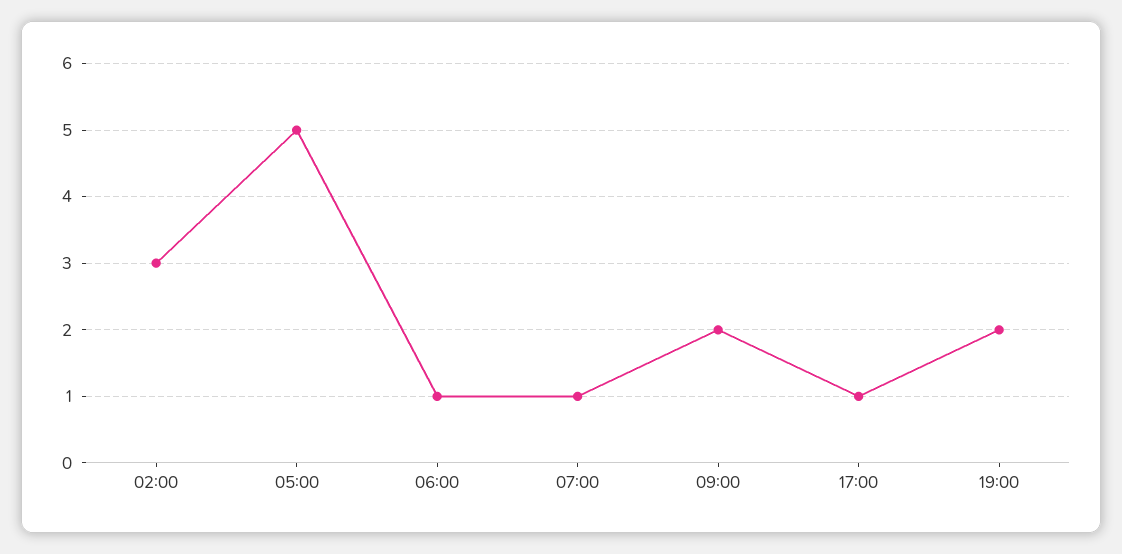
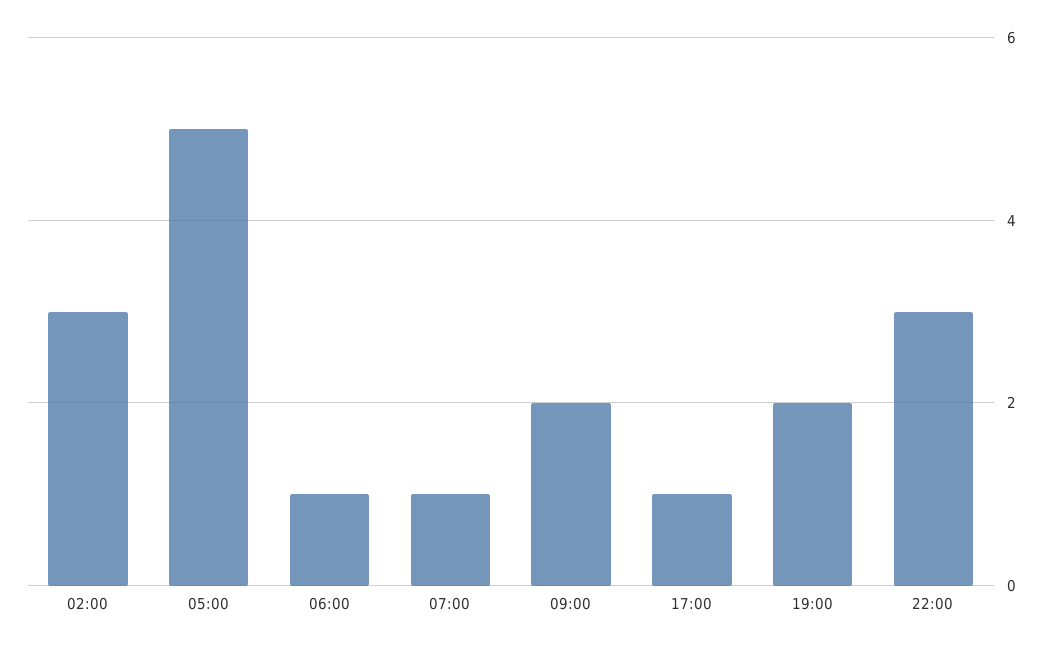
22:00: none -> 3

